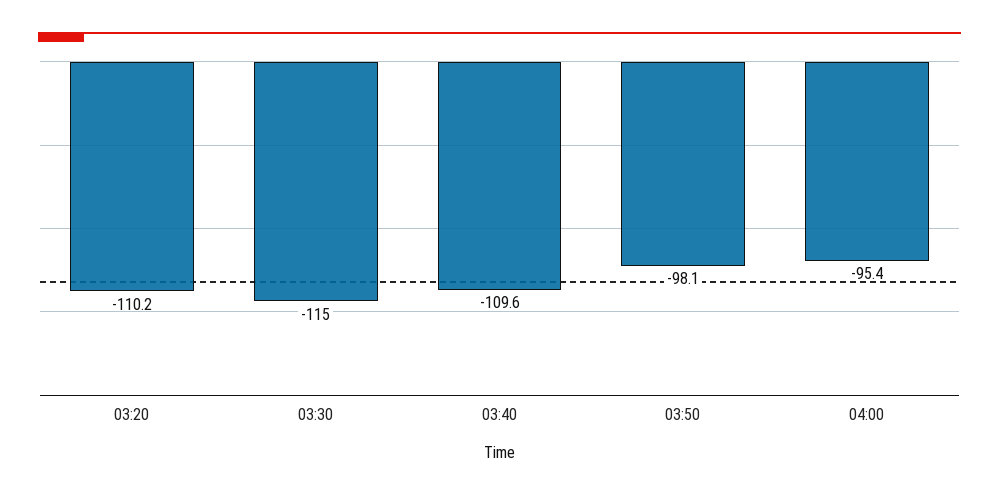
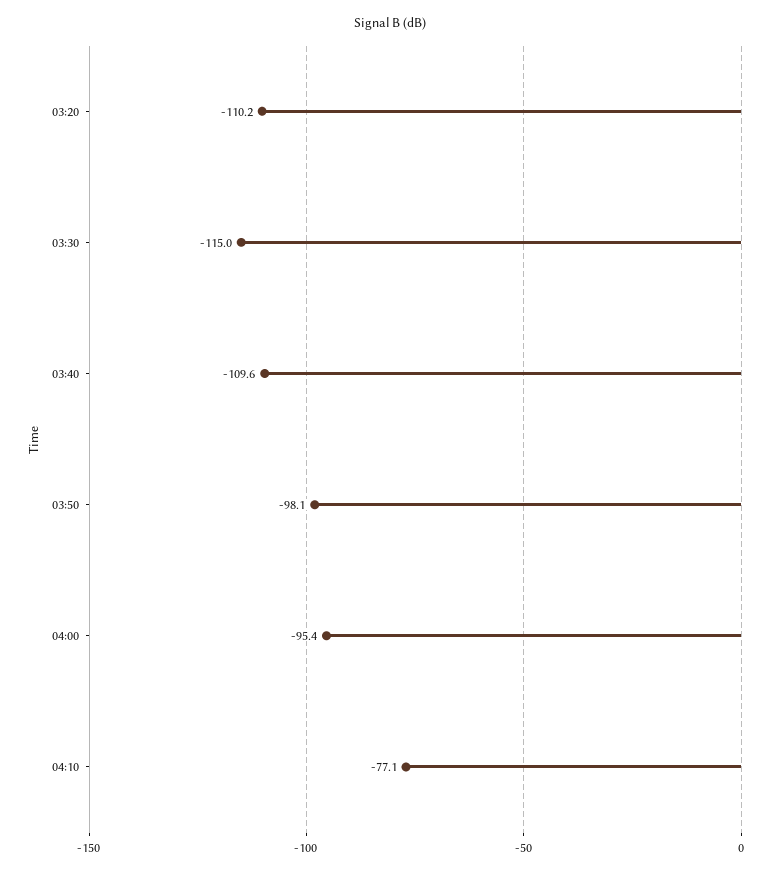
04:10: none -> -77.1

